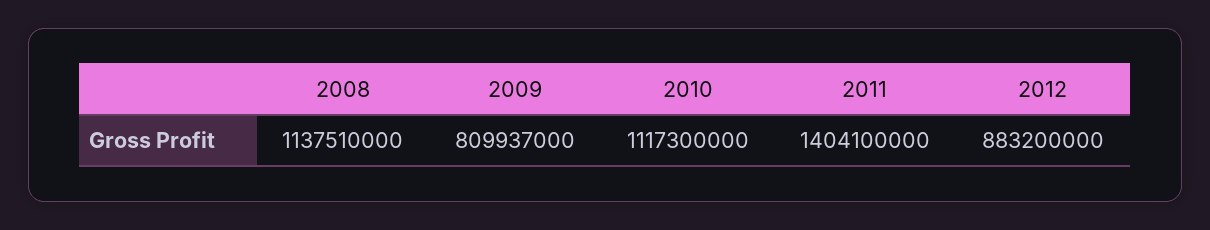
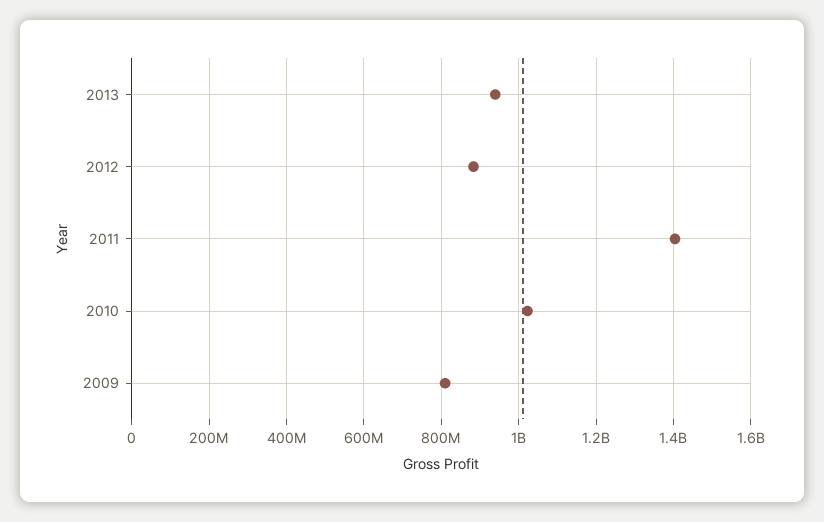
2008: 1137510000 -> none
2010: 1117300000 -> 1020000000
2013: none -> 940000000

